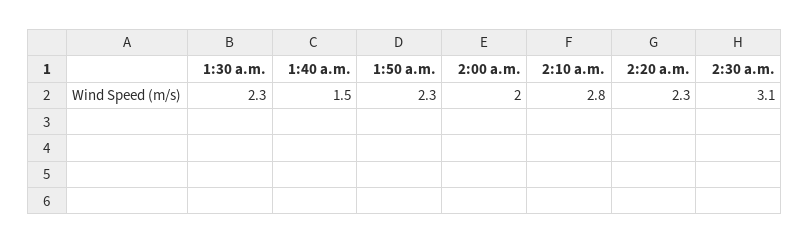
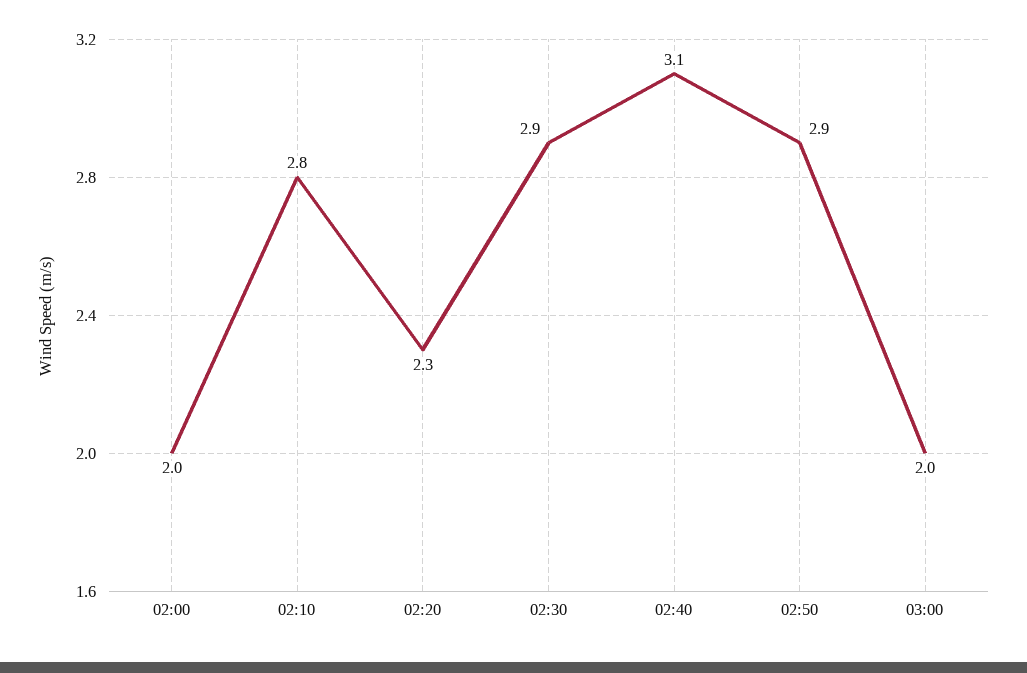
1:30 a.m.: 2.3 -> none
1:40 a.m.: 1.5 -> none
1:50 a.m.: 2.3 -> none
2:30 a.m.: 3.1 -> 2.9
02:40: none -> 3.1
02:50: none -> 2.9
03:00: none -> 2

